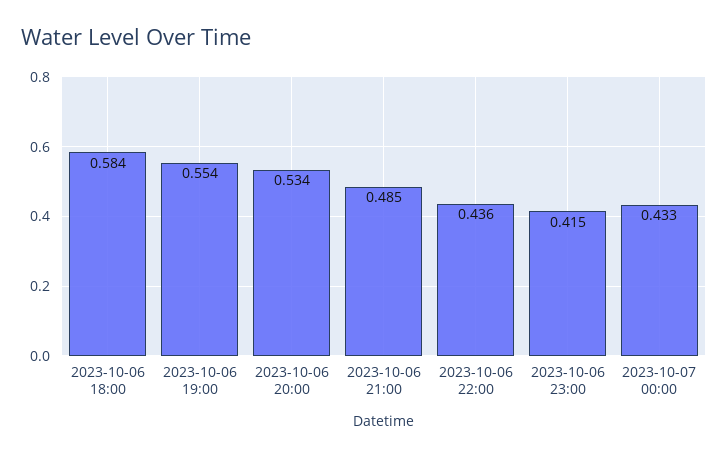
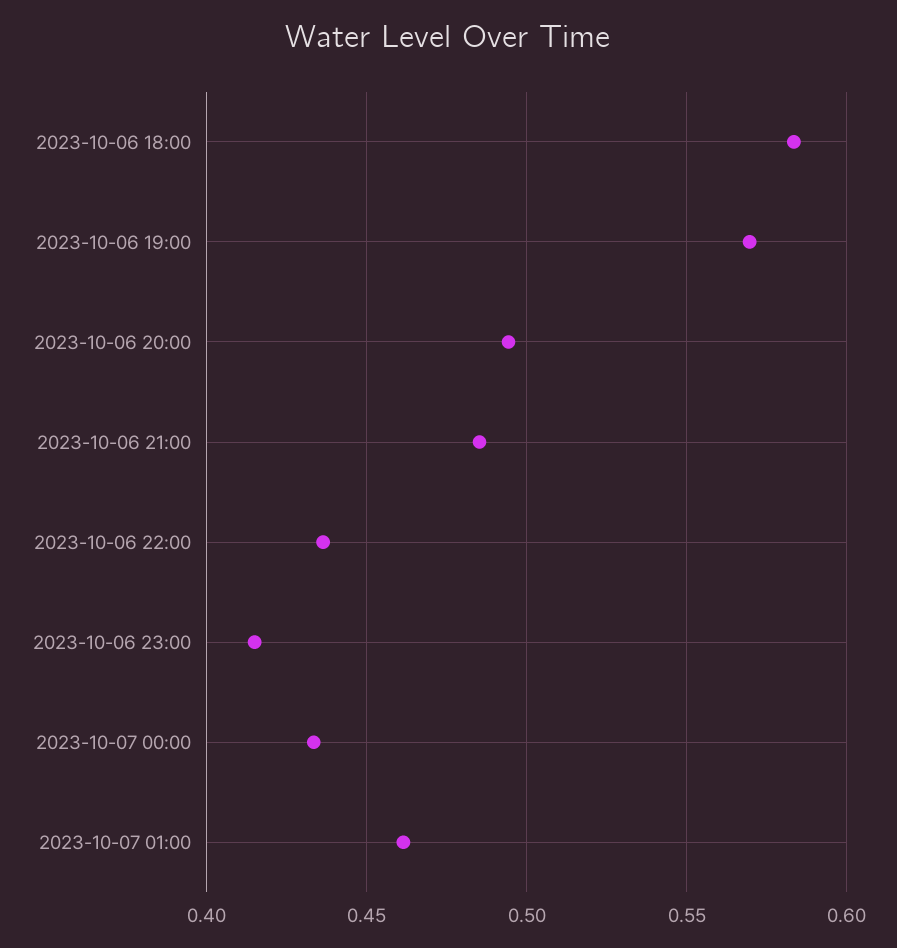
2023-10-06 19:00: 0.554 -> 0.57
2023-10-06 20:00: 0.534 -> 0.495
2023-10-07 01:00: none -> 0.46

